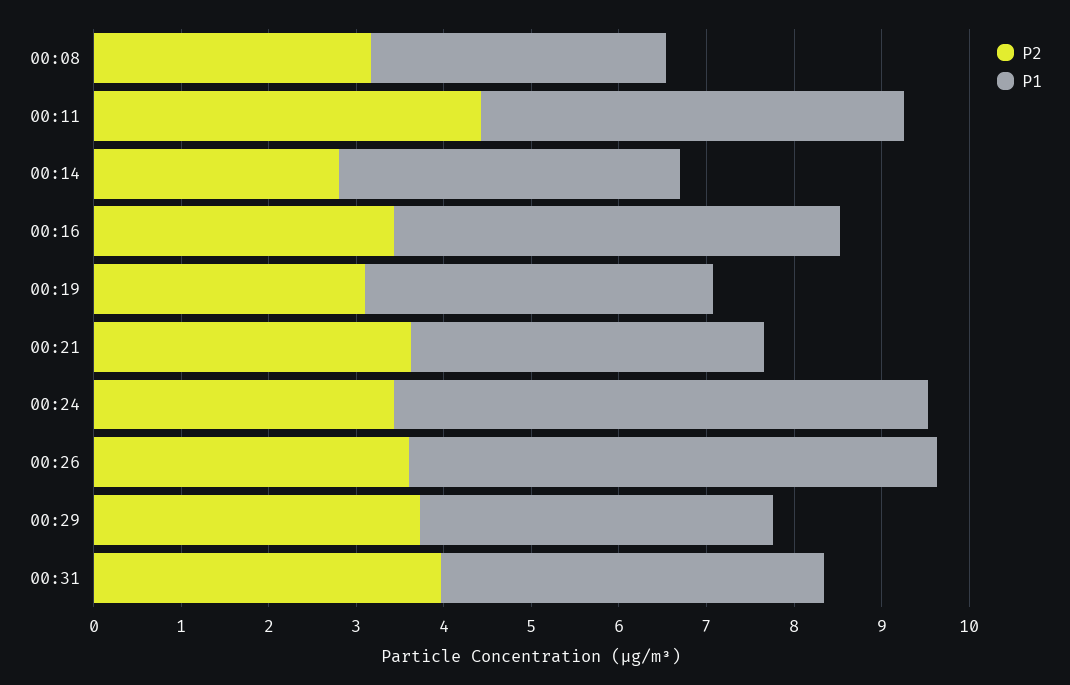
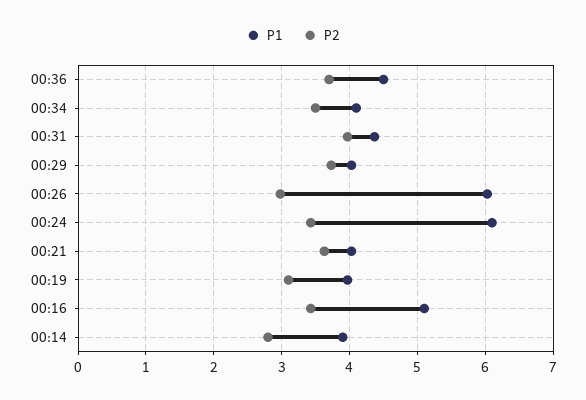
P2, 00:08: 3.2 -> none
P1, 00:08: 3.4 -> none
P2, 00:11: 4.4 -> none
P1, 00:11: 4.8 -> none
P2, 00:26: 3.6 -> 3
P1, 00:36: none -> 4.5
P2, 00:36: none -> 3.7
P1, 00:34: none -> 4.1
P2, 00:34: none -> 3.5

